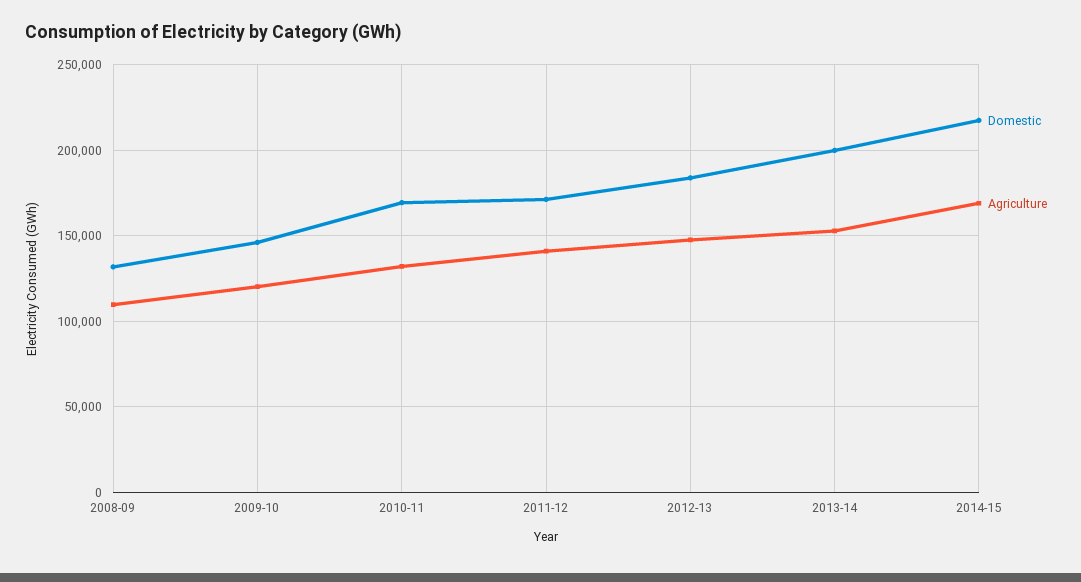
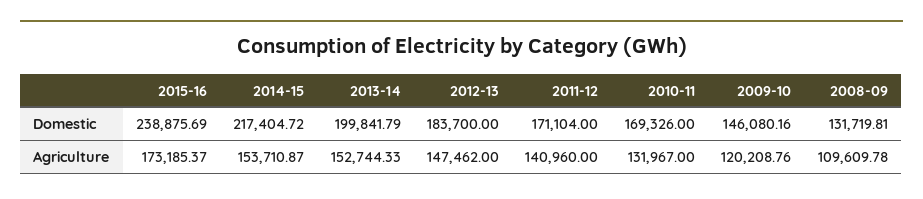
Agriculture, 2014-15: 170000 -> 153710.87
Domestic, 2015-16: none -> 238875.69
Agriculture, 2015-16: none -> 173185.37

